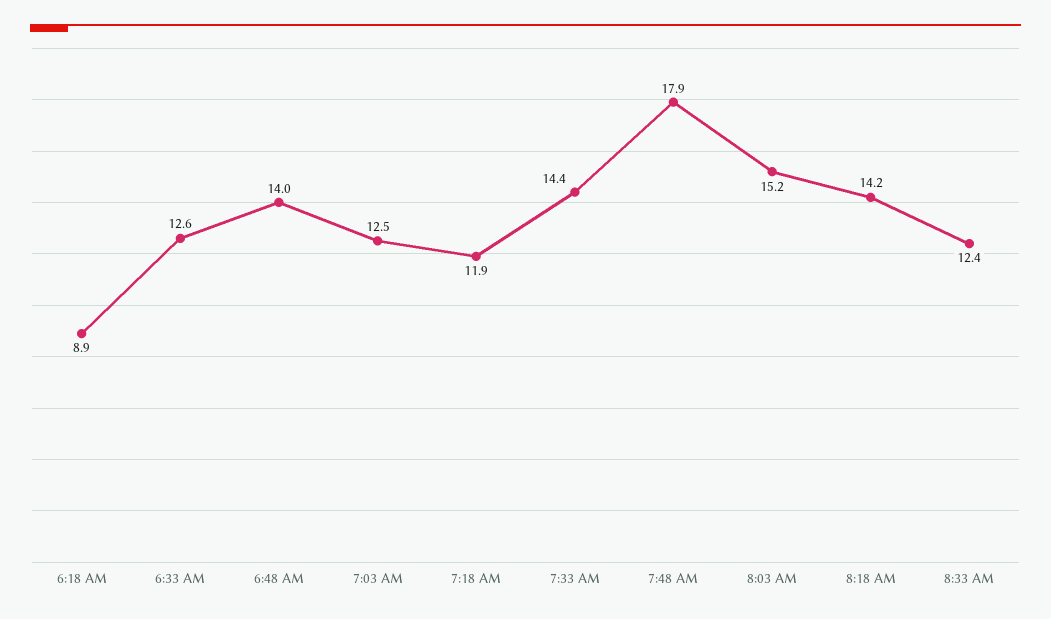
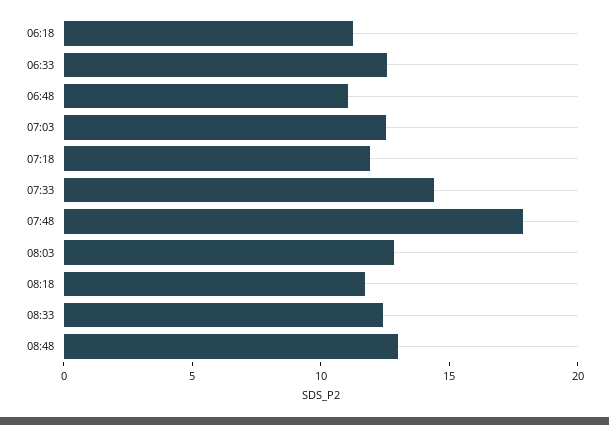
6:18 AM: 8.9 -> 11
6:48 AM: 14 -> 11
8:03 AM: 15.2 -> 13
8:18 AM: 14.2 -> 12
08:48: none -> 13

